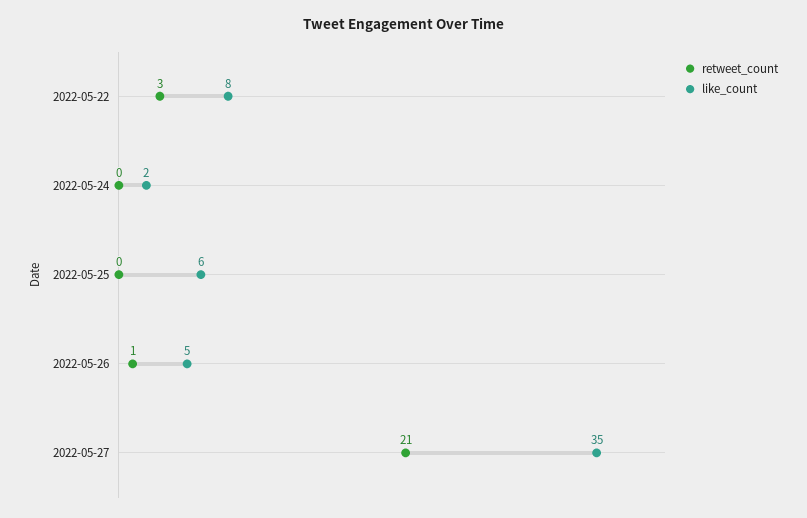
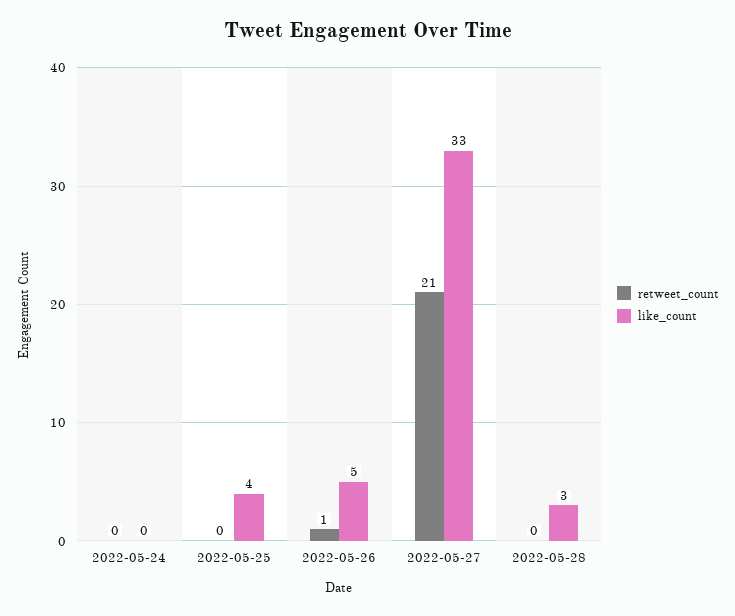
retweet_count, 2022-05-22: 3 -> none
like_count, 2022-05-22: 8 -> none
like_count, 2022-05-24: 2 -> 0
like_count, 2022-05-25: 6 -> 4
like_count, 2022-05-27: 35 -> 33
retweet_count, 2022-05-28: none -> 0
like_count, 2022-05-28: none -> 3

